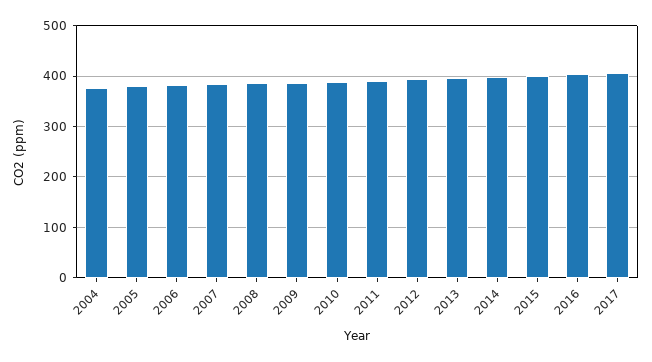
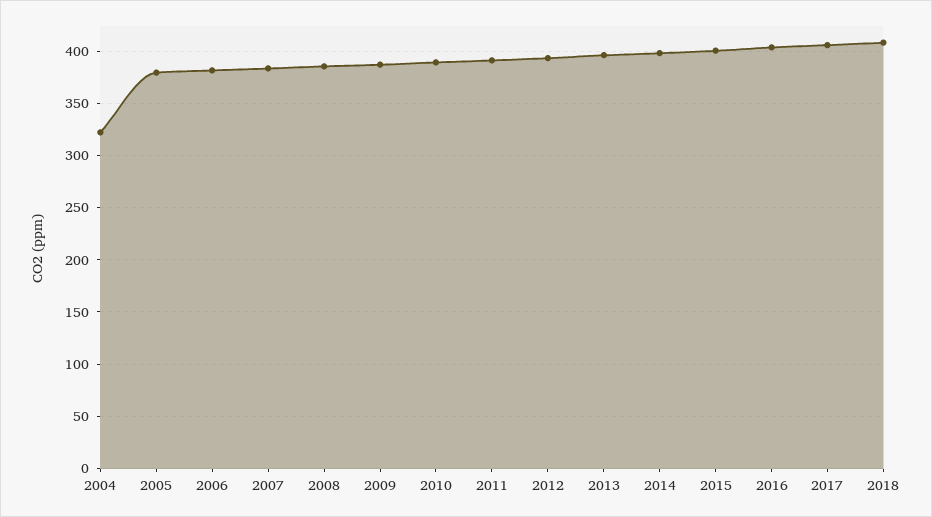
2004: 380 -> 320
2018: none -> 410

